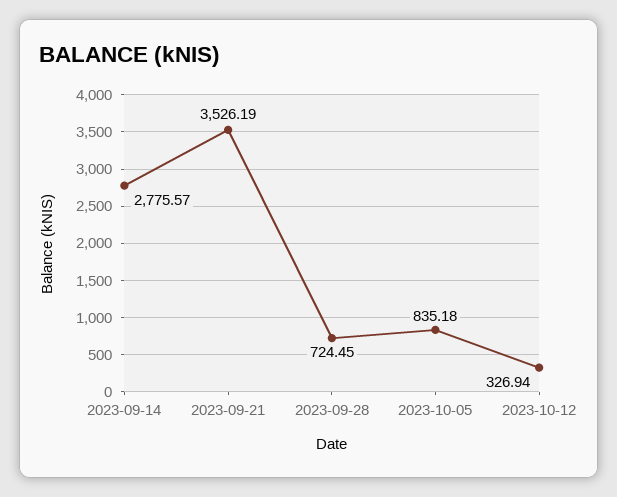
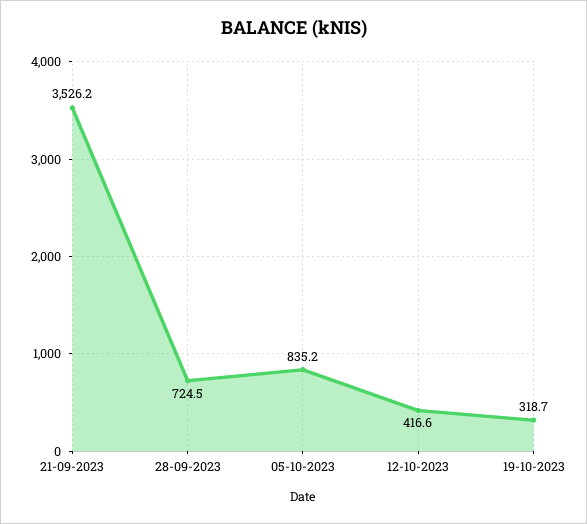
2023-09-14: 2775.57 -> none
2023-10-12: 326.94 -> 416.6
19-10-2023: none -> 318.7

